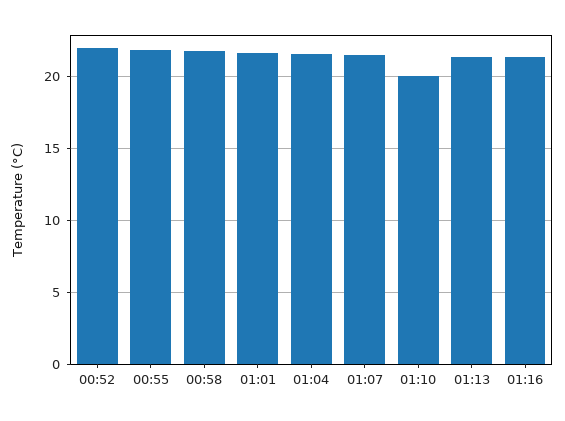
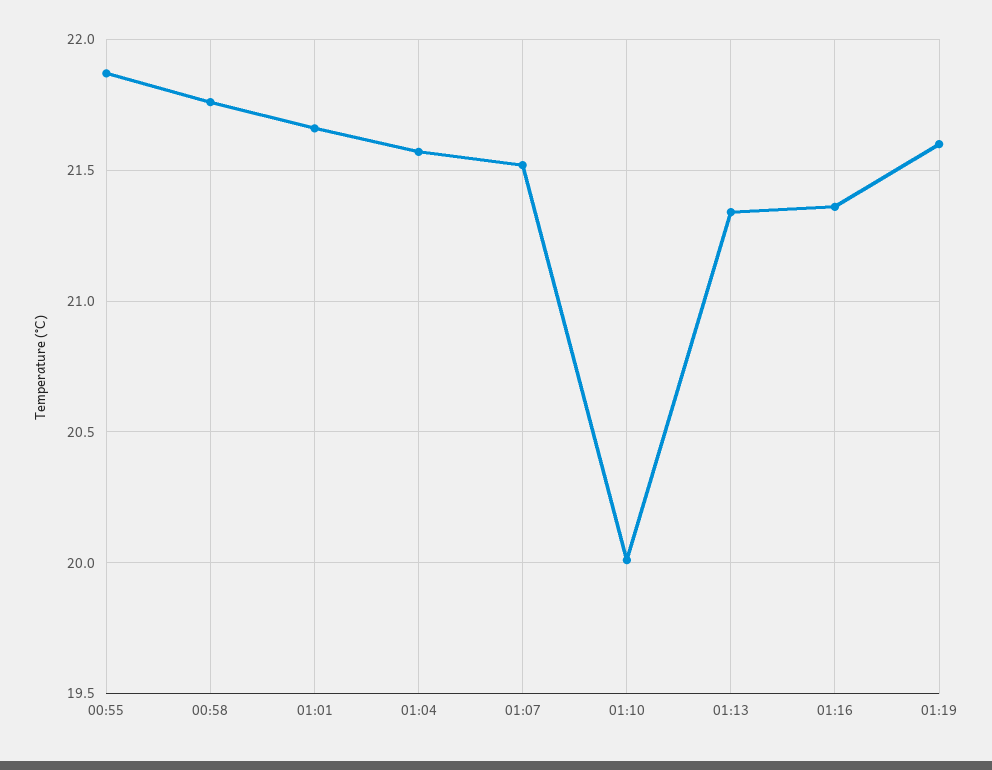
00:52: 22 -> none
01:19: none -> 21.6

